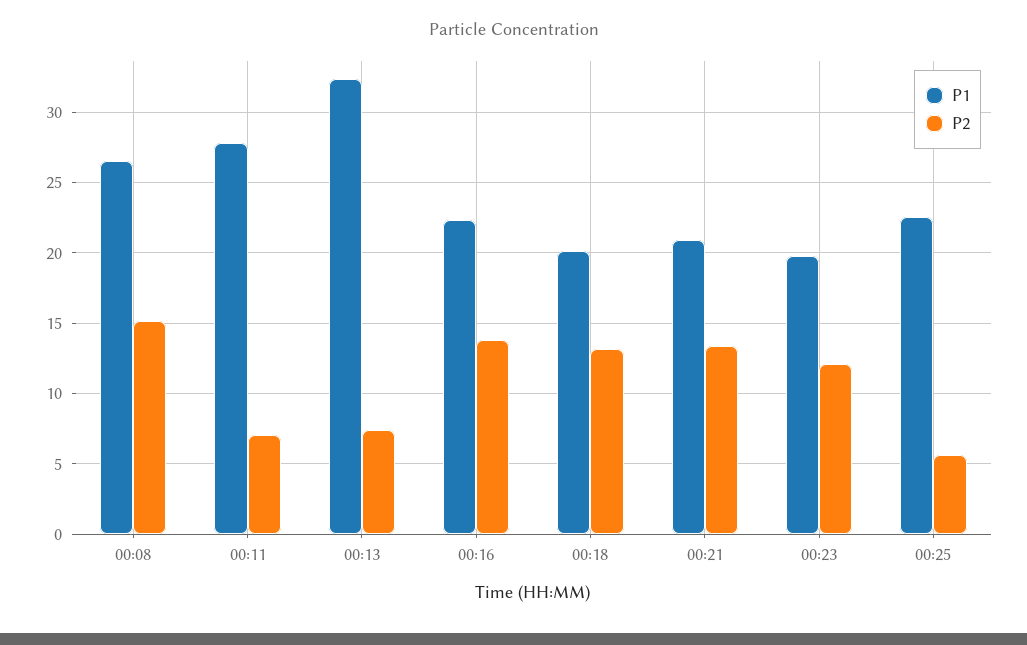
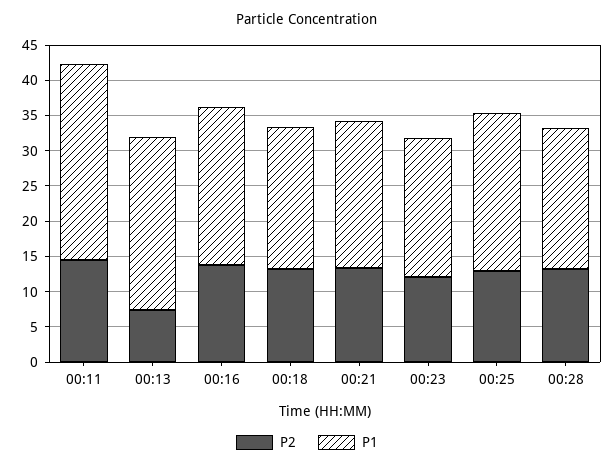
P1, 00:08: 26.5 -> none
P2, 00:08: 15 -> none
P2, 00:11: 7 -> 15
P1, 00:13: 32.5 -> 25
P2, 00:25: 5.5 -> 12.5
P2, 00:28: none -> 12.5
P1, 00:28: none -> 20

